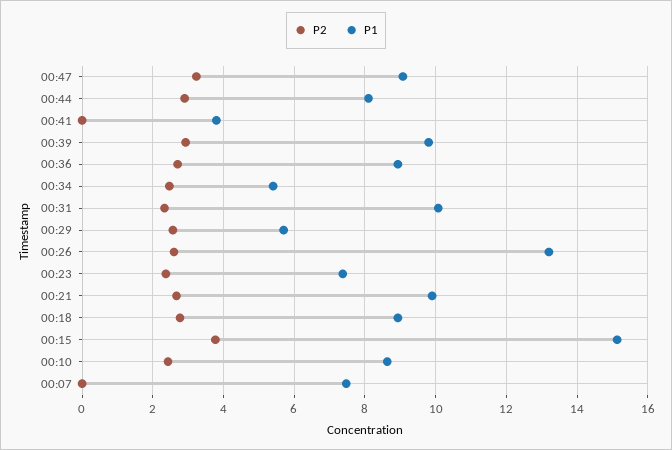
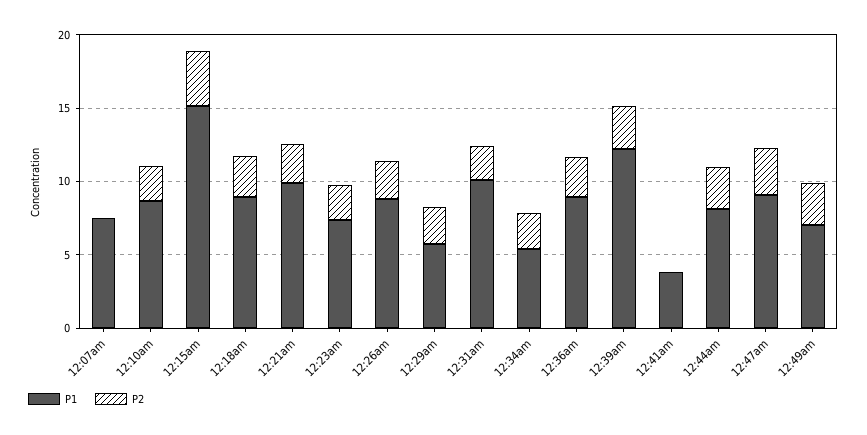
P1, 00:39: 9.8 -> 12
P1, 00:26: 13.2 -> 9
P1, 12:49am: none -> 7
P2, 12:49am: none -> 3

